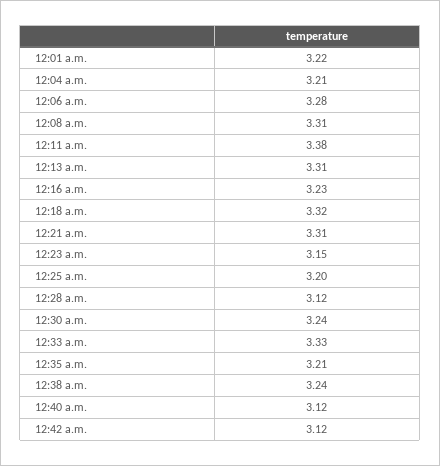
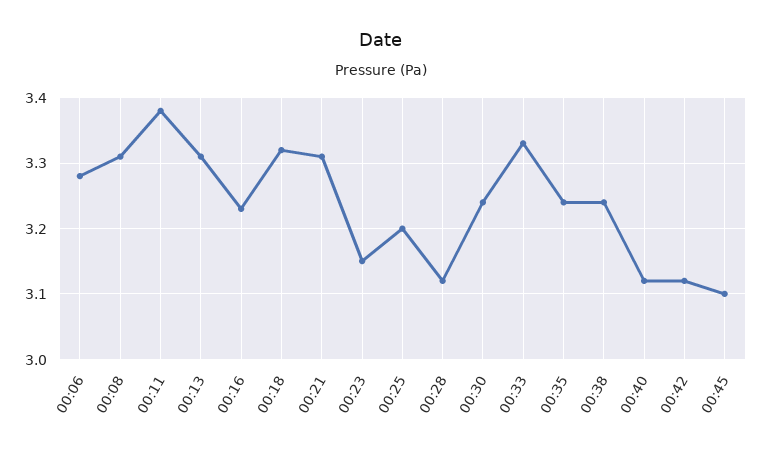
12:01 a.m.: 3.22 -> none
12:04 a.m.: 3.21 -> none
12:35 a.m.: 3.21 -> 3.24
00:45: none -> 3.1

